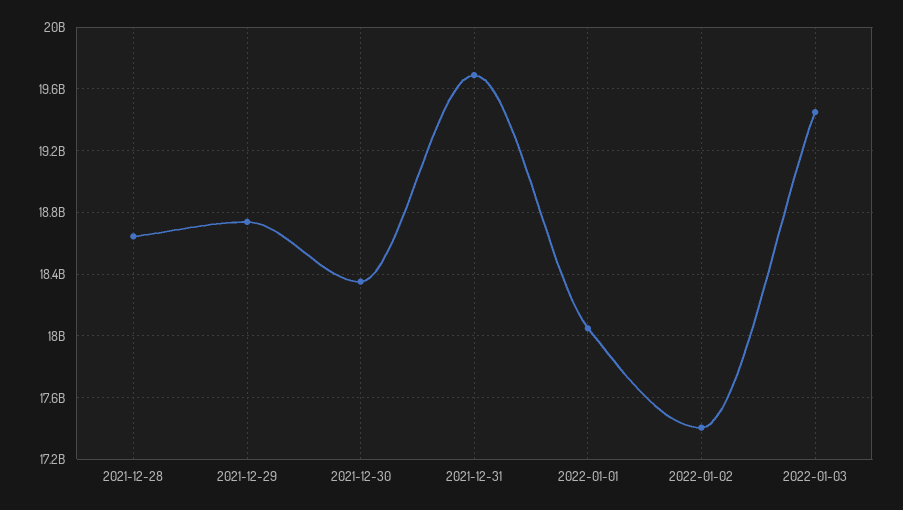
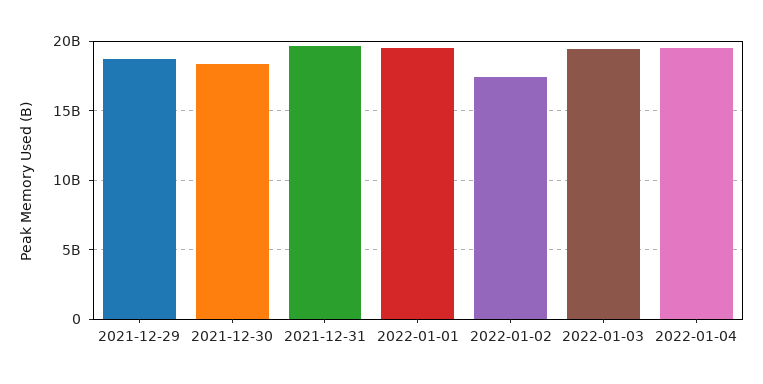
2021-12-28: 18650000000 -> none
2022-01-01: 18050000000 -> 19500000000
2022-01-04: none -> 19500000000

